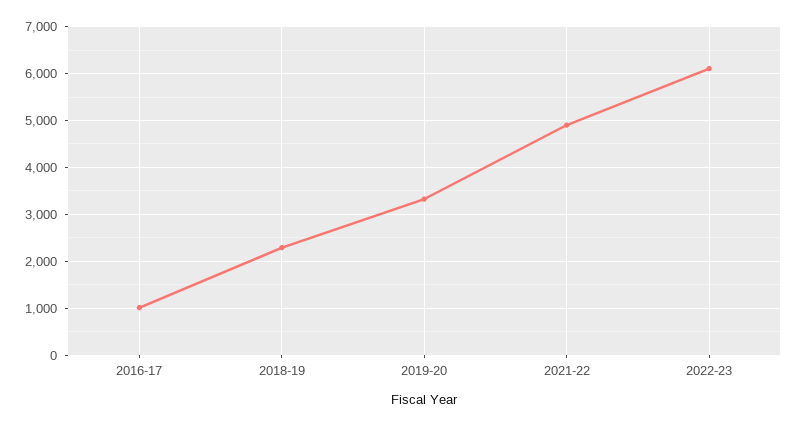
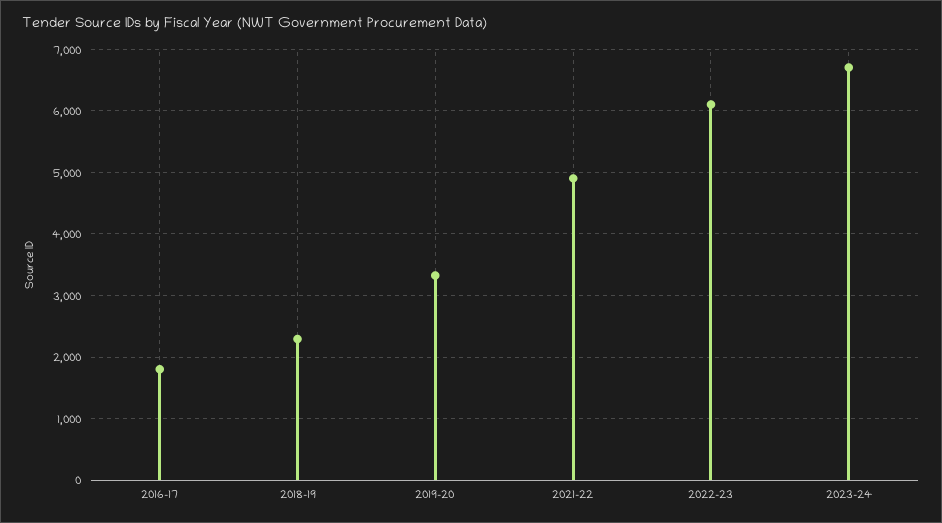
2016-17: 1000 -> 1800
2023-24: none -> 6700

